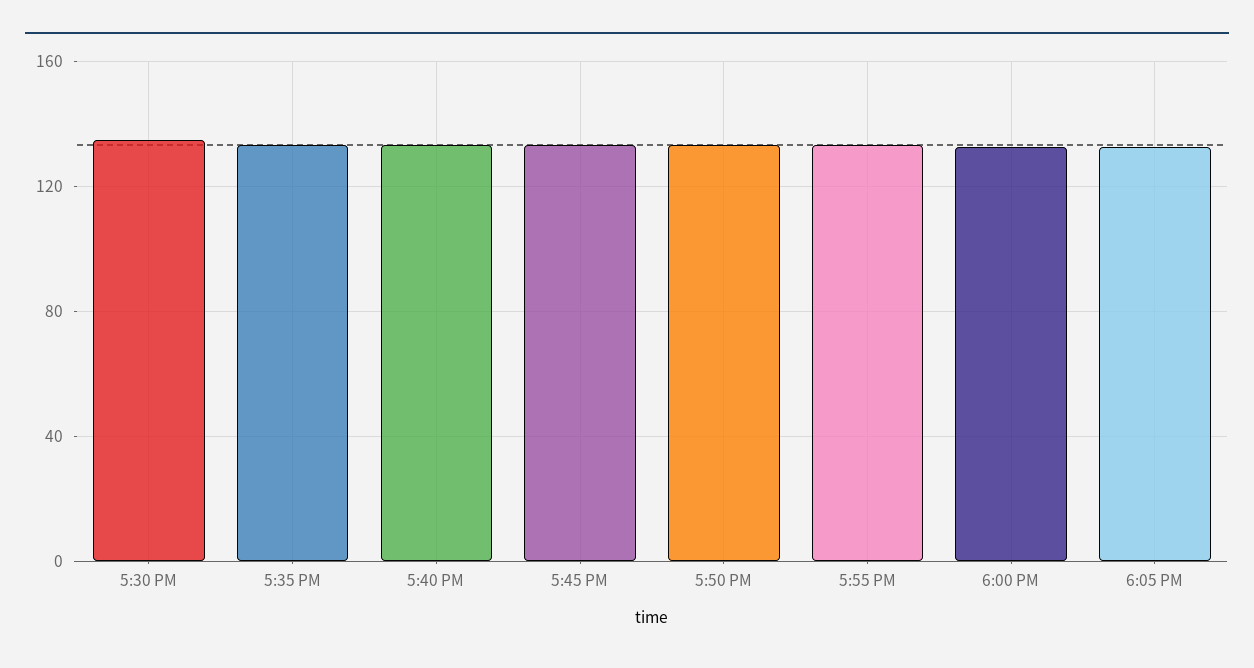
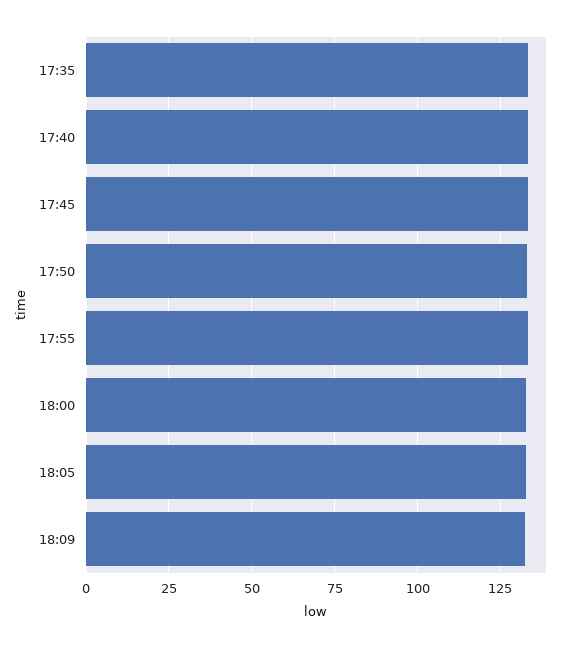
5:30 PM: 135 -> none
18:09: none -> 132.5

